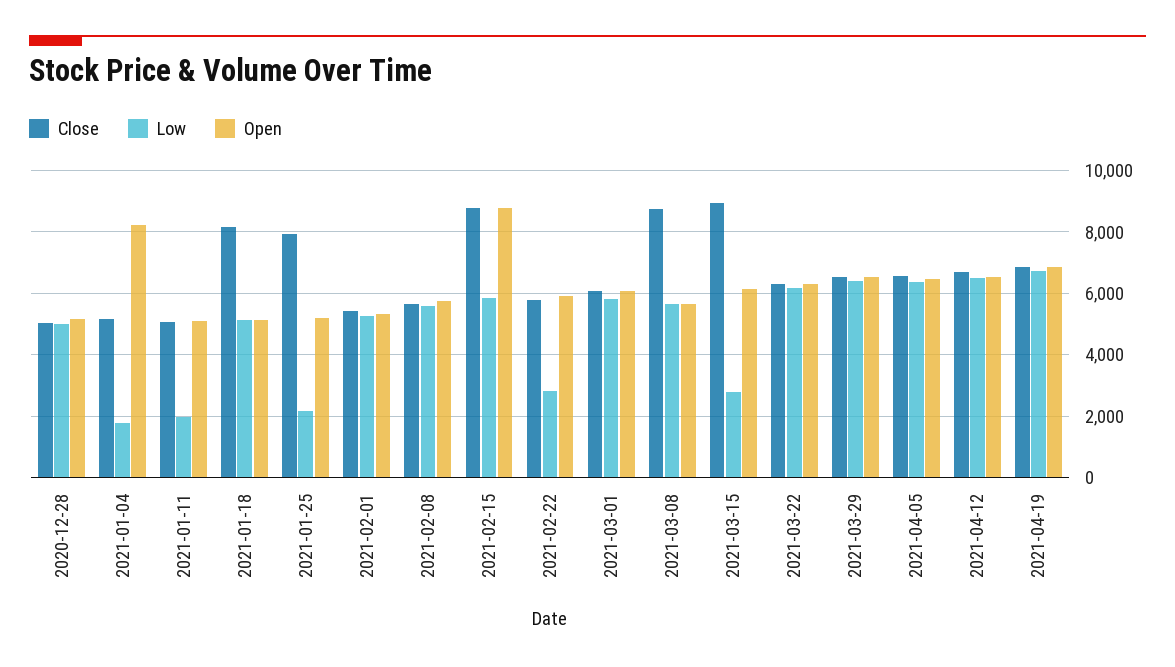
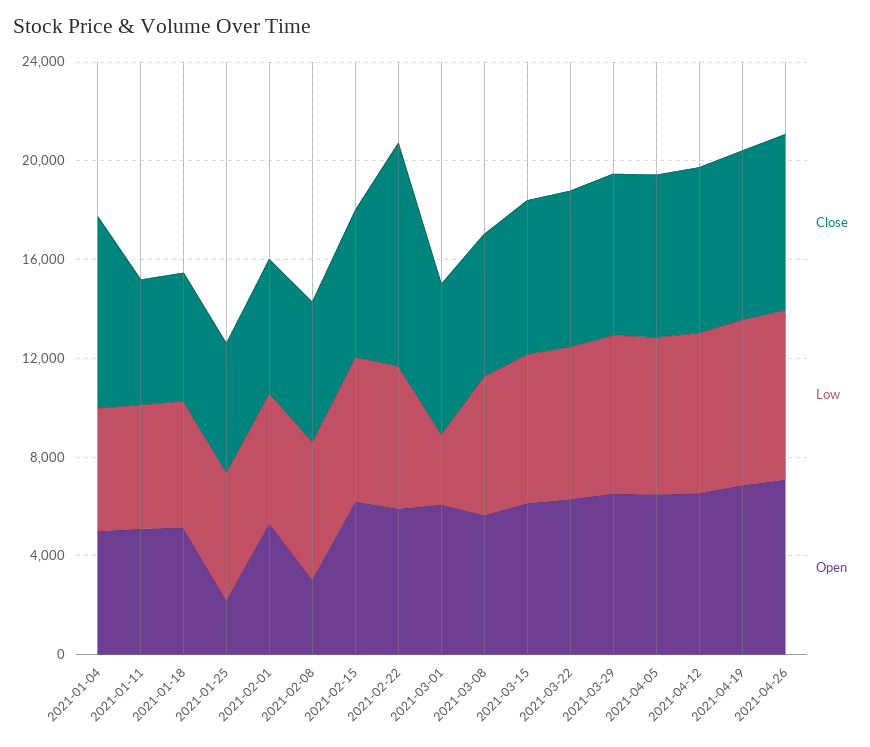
Close, 2020-12-28: 5000 -> none
Low, 2020-12-28: 5000 -> none
Open, 2020-12-28: 5200 -> none
Close, 2021-01-04: 5200 -> 8000
Low, 2021-01-04: 1800 -> 5000
Open, 2021-01-04: 8200 -> 5000
Low, 2021-01-11: 2000 -> 5000
Close, 2021-01-18: 8200 -> 5000
Close, 2021-01-25: 8000 -> 5000
Low, 2021-01-25: 2200 -> 5000
Open, 2021-01-25: 5200 -> 2000
Open, 2021-02-08: 5800 -> 3000
Close, 2021-02-15: 8800 -> 6000
Open, 2021-02-15: 8800 -> 6000
Close, 2021-02-22: 5800 -> 9000
Low, 2021-02-22: 2800 -> 6000
Low, 2021-03-01: 5800 -> 3000
Close, 2021-03-08: 8800 -> 6000
Close, 2021-03-15: 9000 -> 6000
Low, 2021-03-15: 2800 -> 6000
Close, 2021-04-26: none -> 7000
Low, 2021-04-26: none -> 7000
Open, 2021-04-26: none -> 7000

